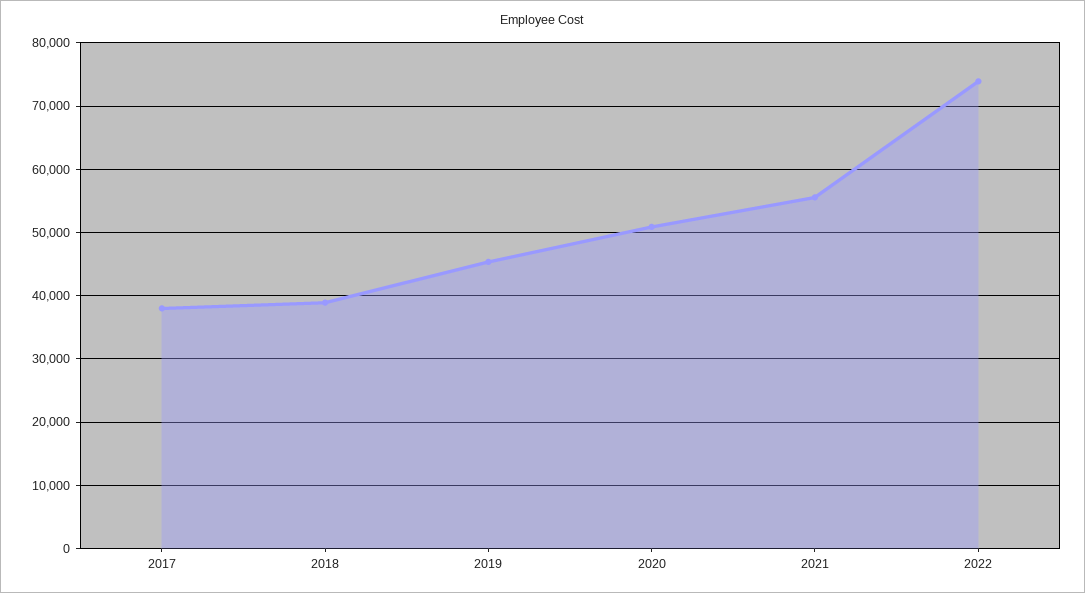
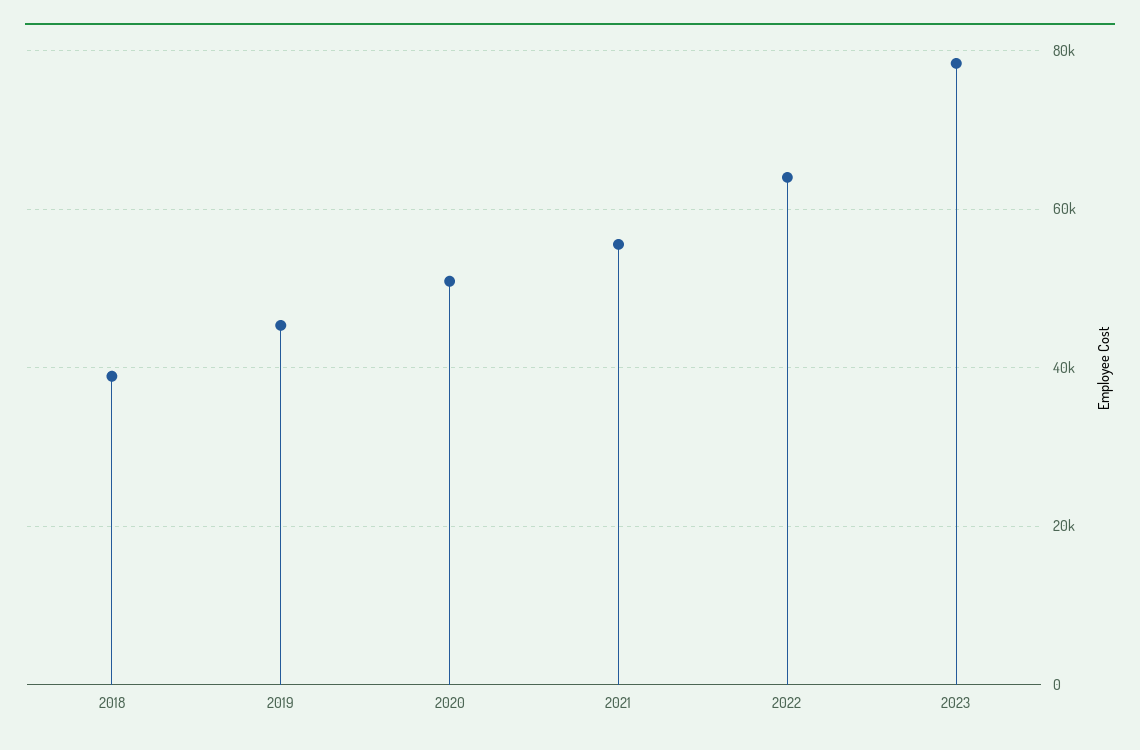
2017: 38000 -> none
2022: 74000 -> 64000
2023: none -> 78000

